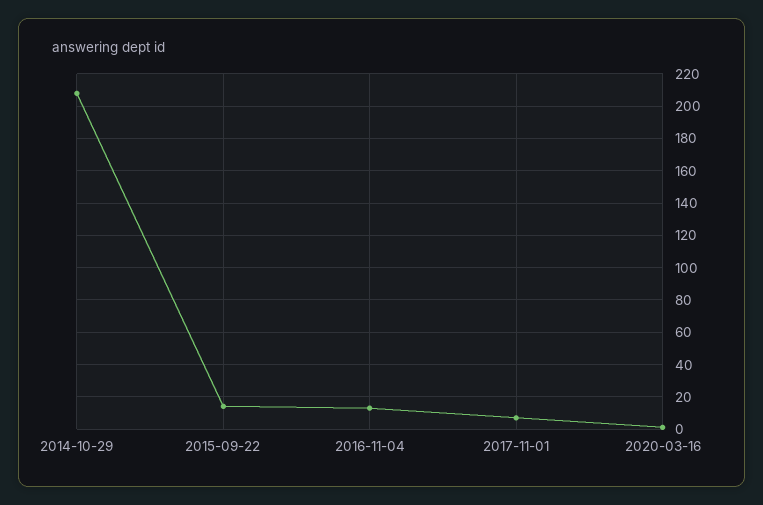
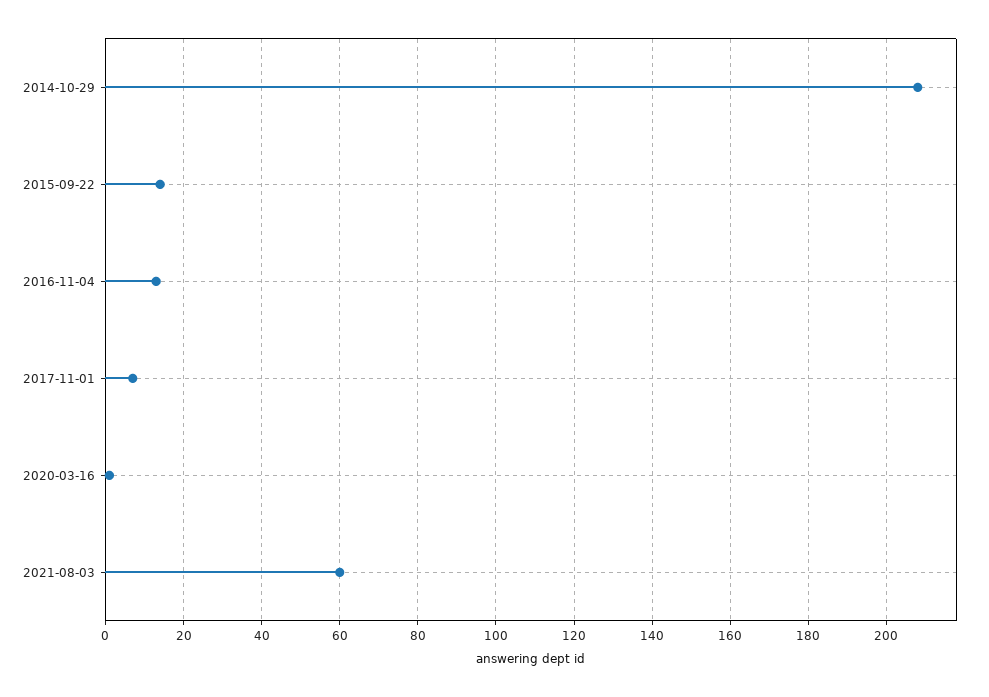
2021-08-03: none -> 60

